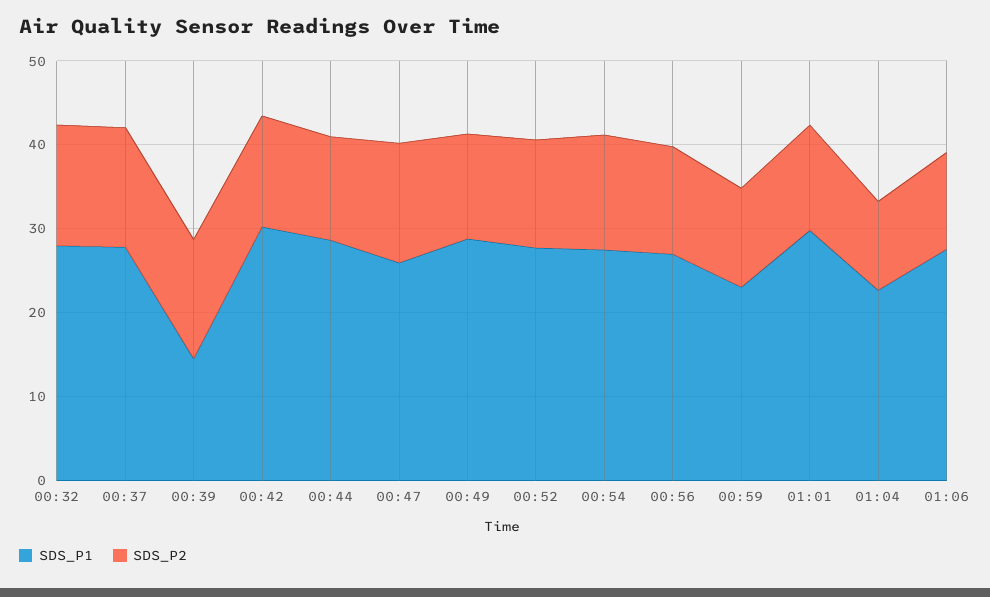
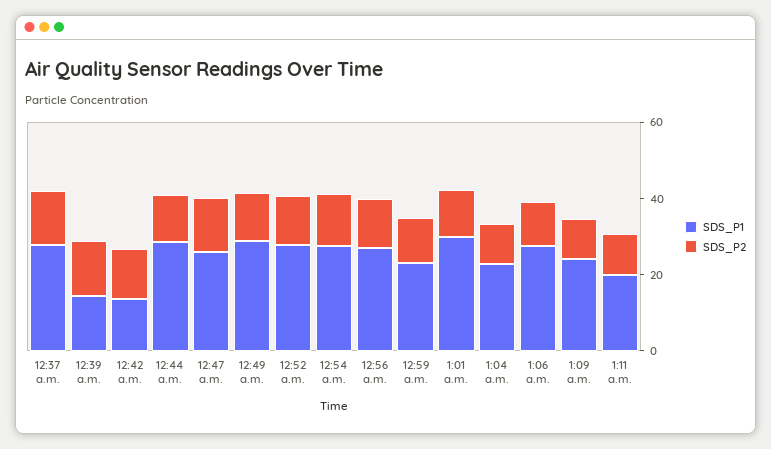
SDS_P1, 00:32: 28 -> none
SDS_P2, 00:32: 14 -> none
SDS_P1, 00:42: 30 -> 15
SDS_P1, 1:09 a.m.: none -> 25
SDS_P2, 1:09 a.m.: none -> 10
SDS_P1, 1:11 a.m.: none -> 20
SDS_P2, 1:11 a.m.: none -> 10

